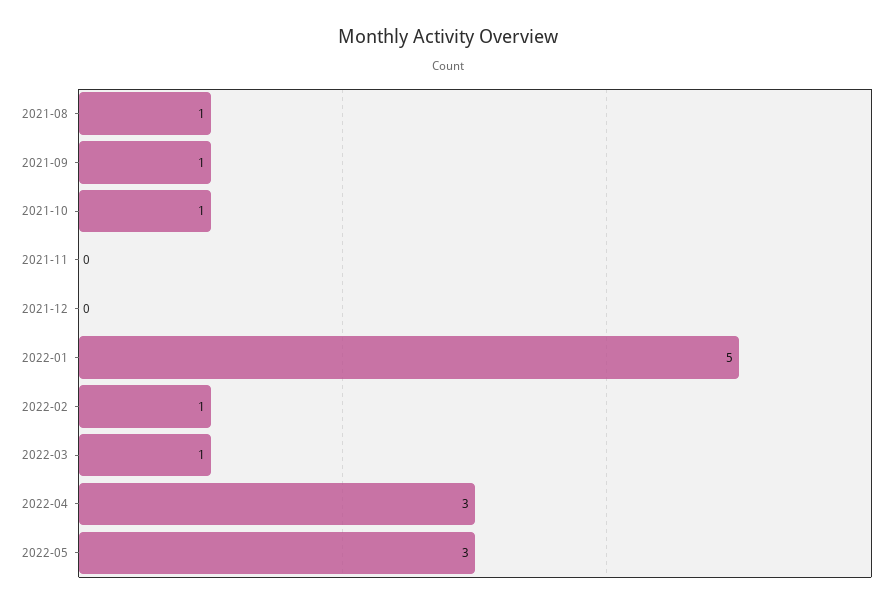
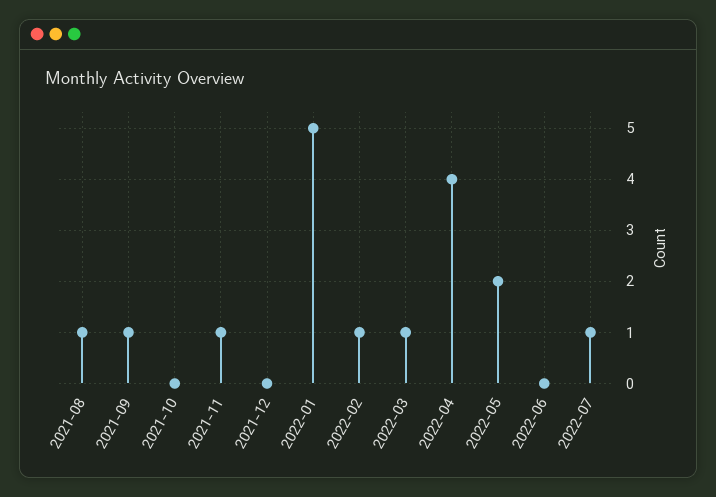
2021-10: 1 -> 0
2021-11: 0 -> 1
2022-04: 3 -> 4
2022-05: 3 -> 2
2022-06: none -> 0
2022-07: none -> 1

